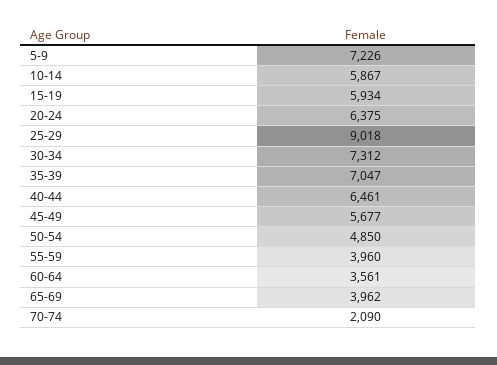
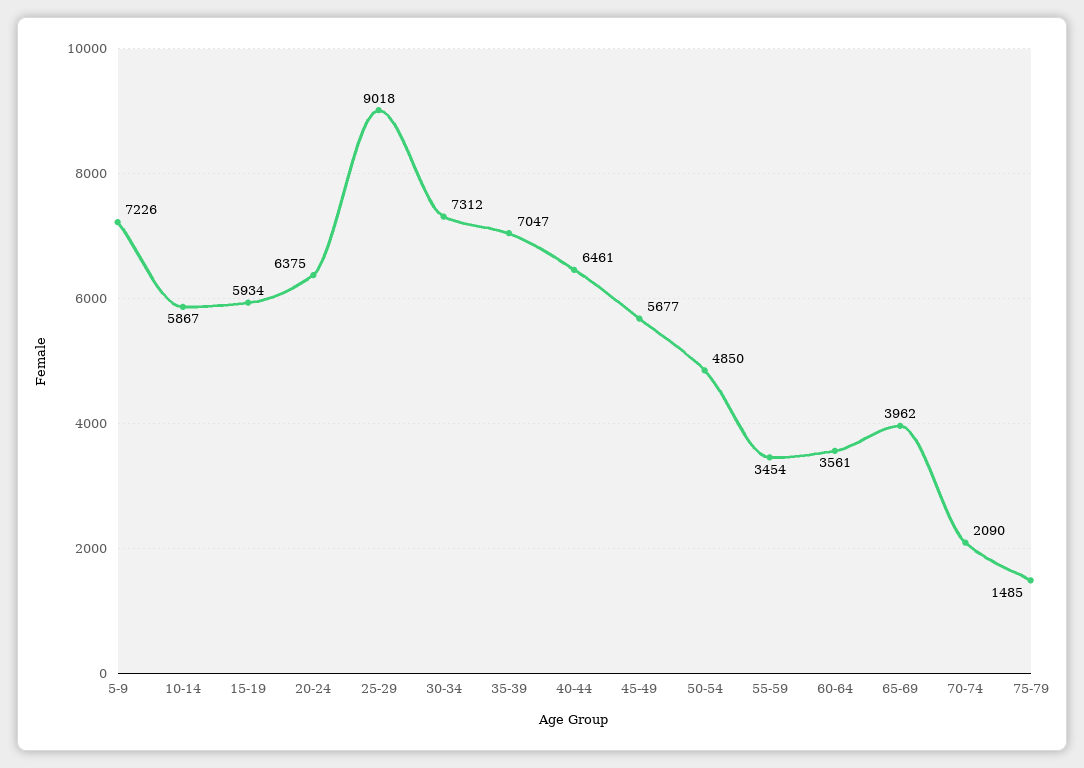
55-59: 3960 -> 3454
75-79: none -> 1485

